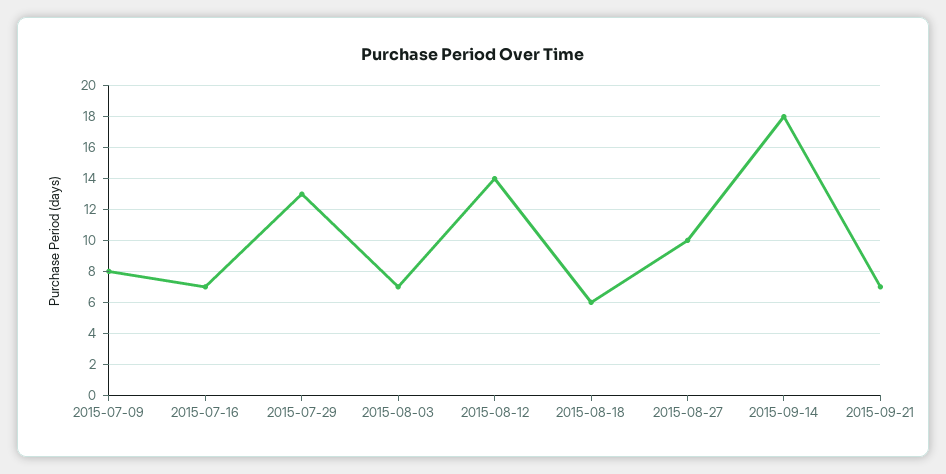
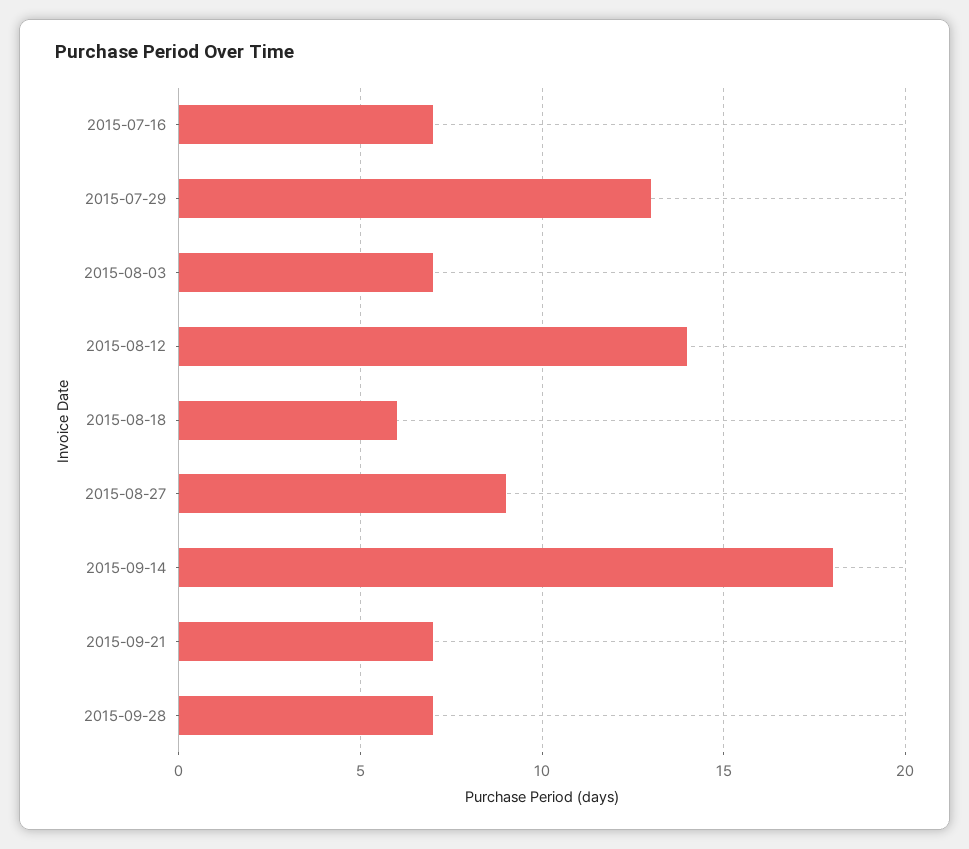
2015-07-09: 8 -> none
2015-08-27: 10 -> 9
2015-09-28: none -> 7

